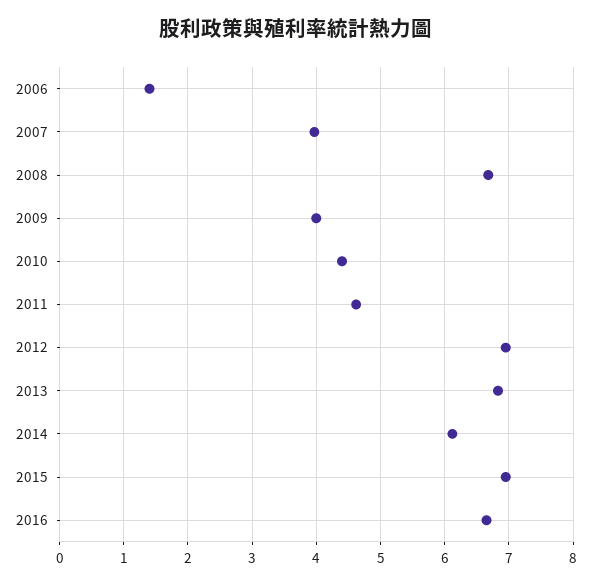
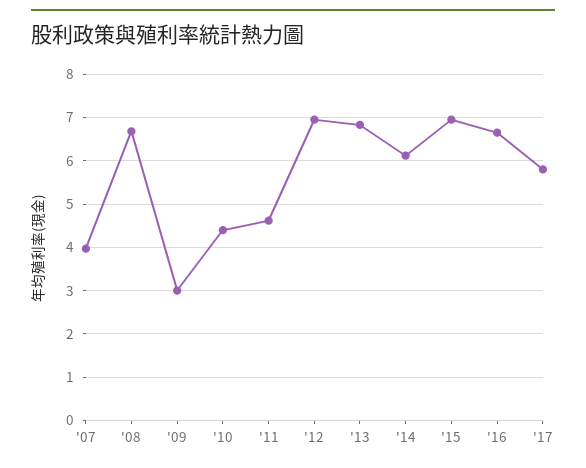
2006: 1.4 -> none
2009: 4 -> 3
'17: none -> 5.8

